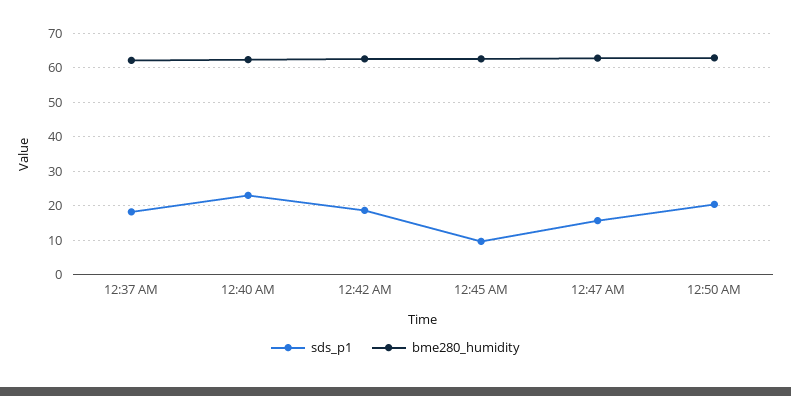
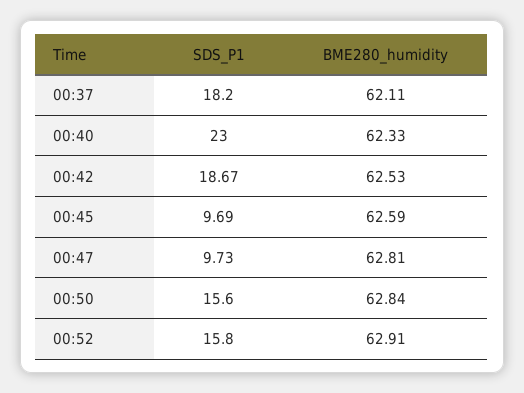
sds_p1, 12:47 AM: 16 -> 9.73
sds_p1, 12:50 AM: 20 -> 15.6
sds_p1, 00:52: none -> 15.8
bme280_humidity, 00:52: none -> 62.91

